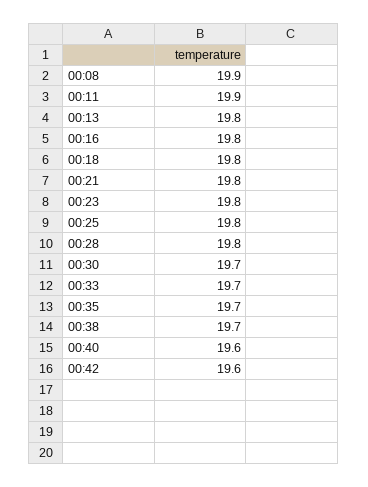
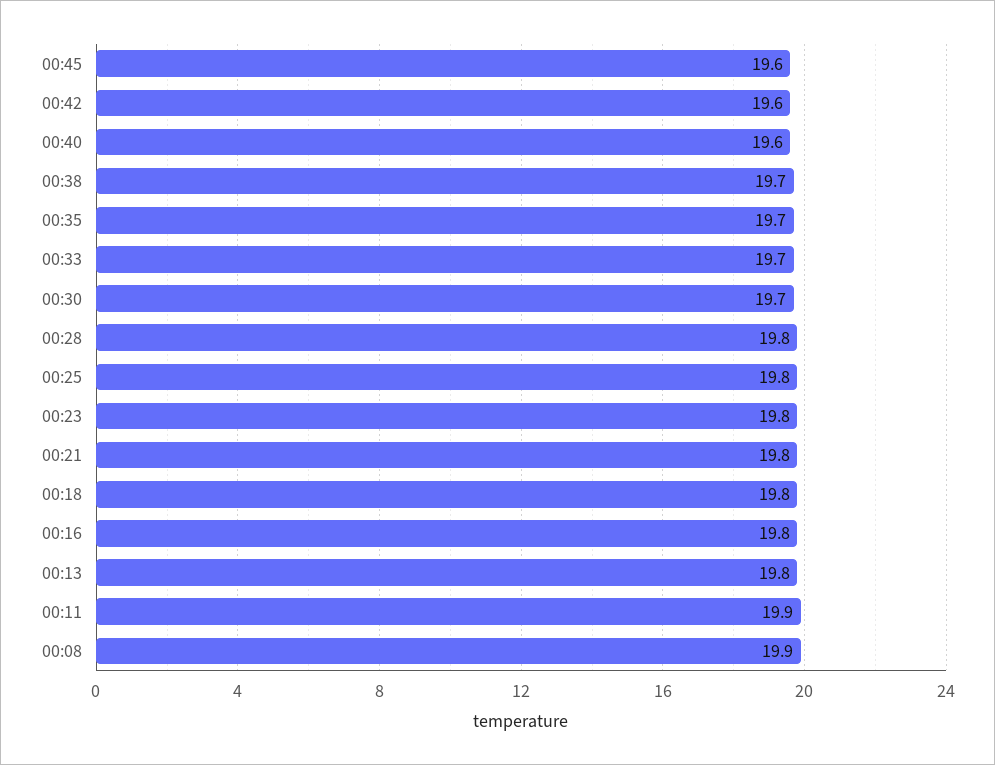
00:45: none -> 19.6

